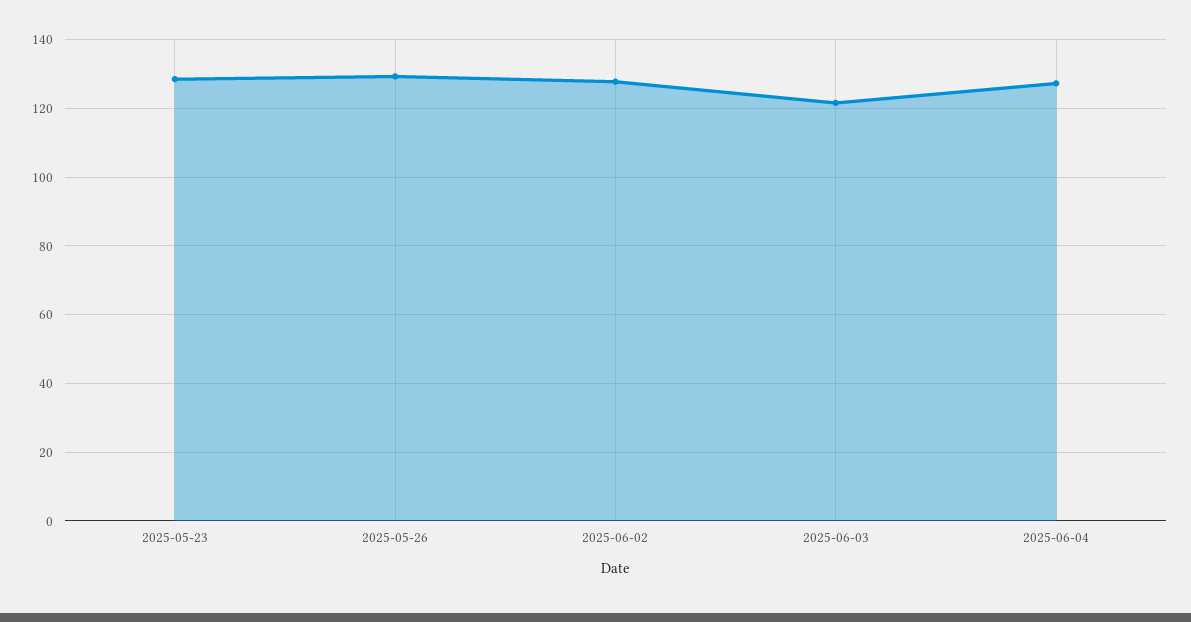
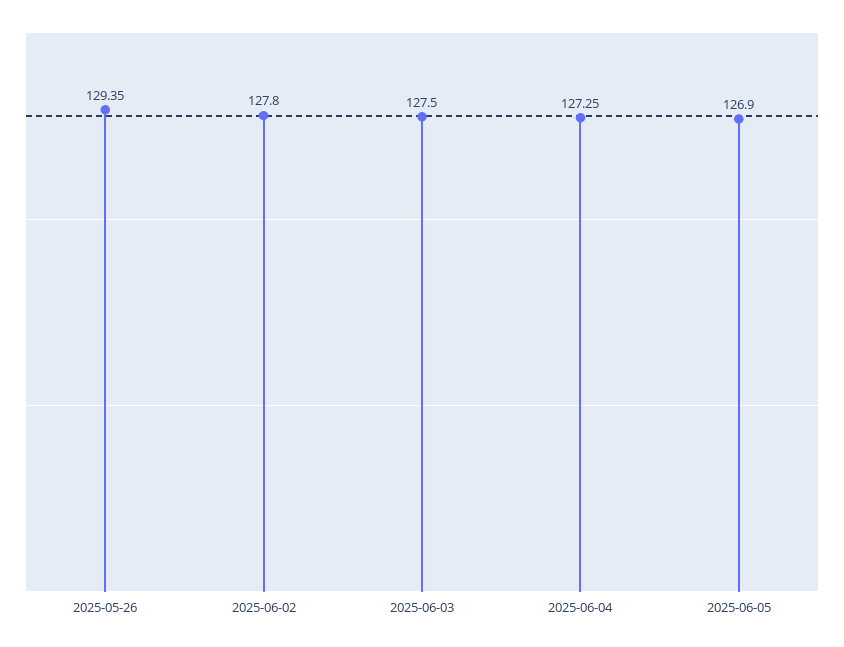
2025-05-23: 128 -> none
2025-06-03: 122 -> 127.5
2025-06-05: none -> 126.9

